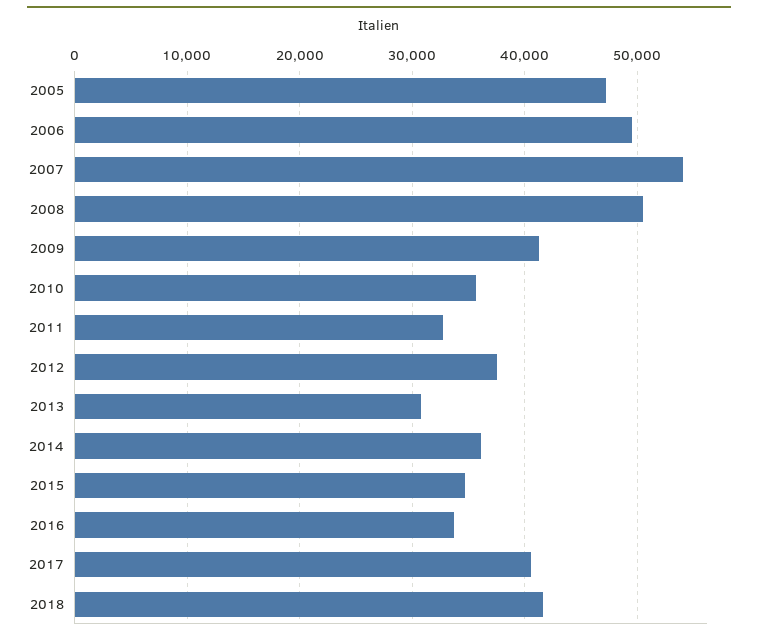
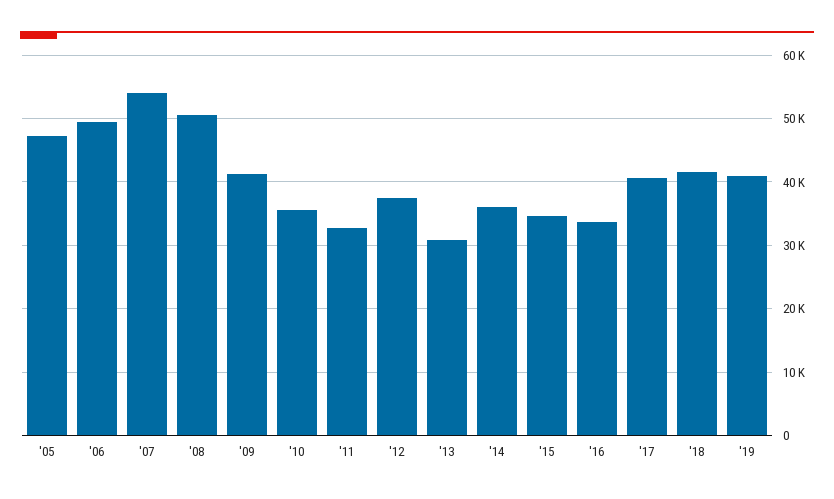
'19: none -> 41000

